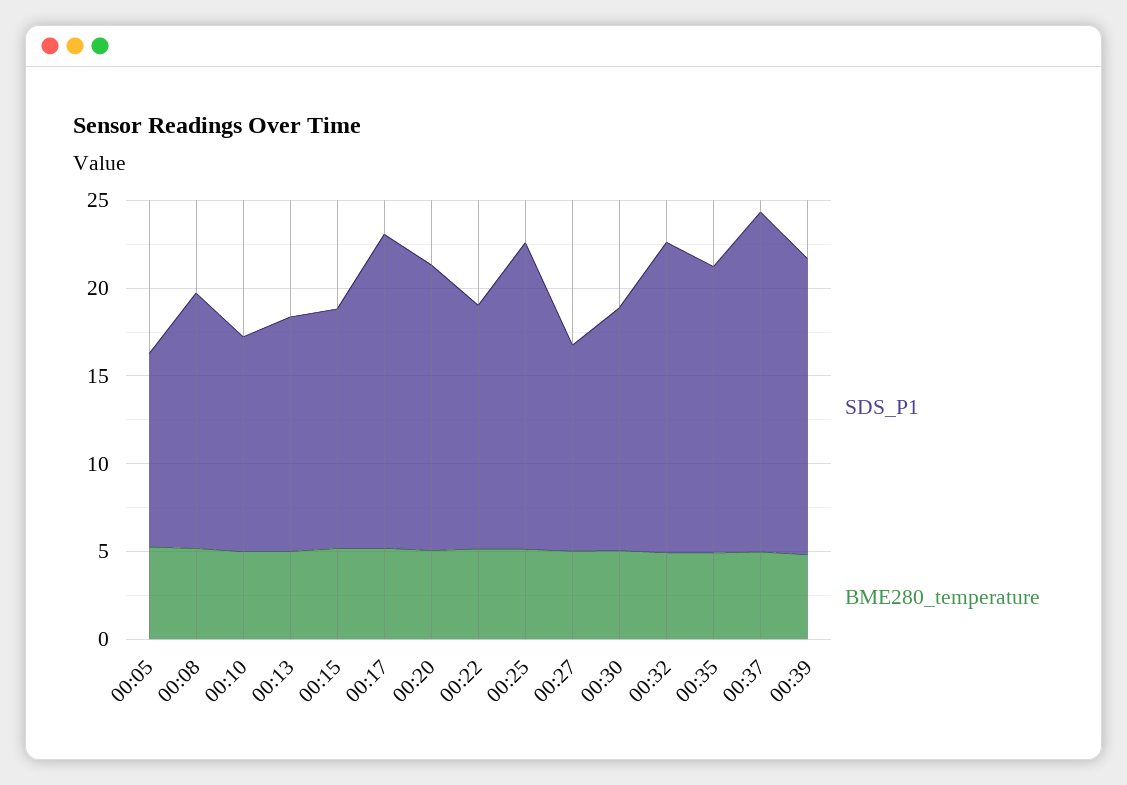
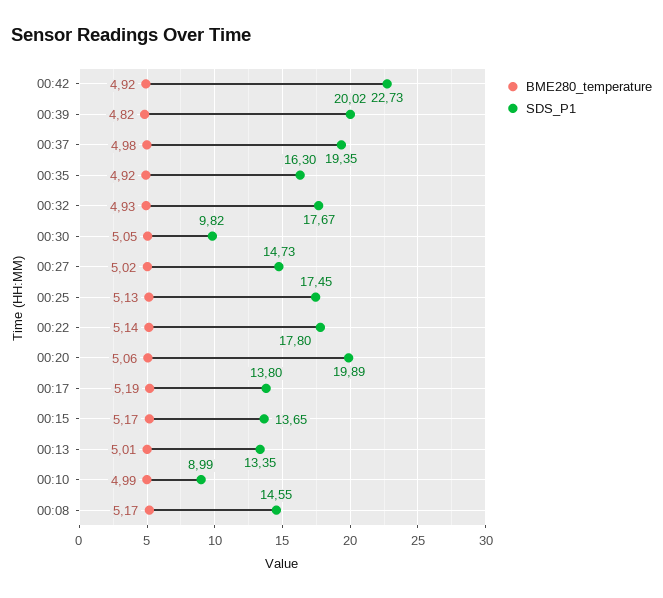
SDS_P1, 00:05: 11 -> none
BME280_temperature, 00:05: 5 -> none
SDS_P1, 00:10: 12 -> 8.99
SDS_P1, 00:17: 18 -> 13.8
SDS_P1, 00:20: 16 -> 19.89
SDS_P1, 00:22: 14 -> 17.8
SDS_P1, 00:27: 12 -> 14.73
SDS_P1, 00:30: 14 -> 9.82
SDS_P1, 00:39: 17 -> 20.02
BME280_temperature, 00:42: none -> 4.92
SDS_P1, 00:42: none -> 22.73

